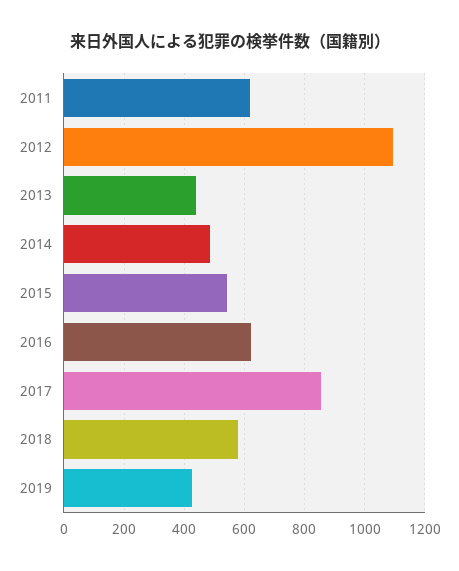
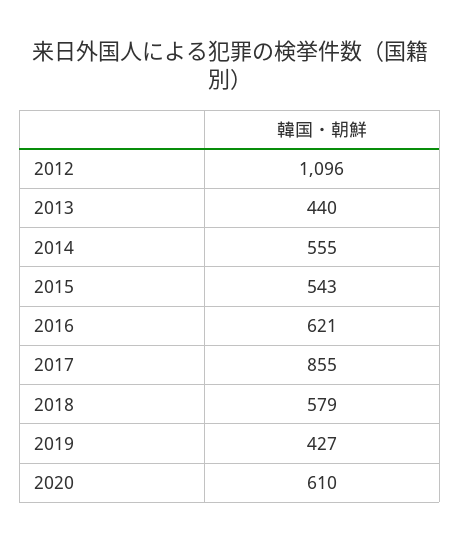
2011: 620 -> none
2014: 480 -> 555
2020: none -> 610

